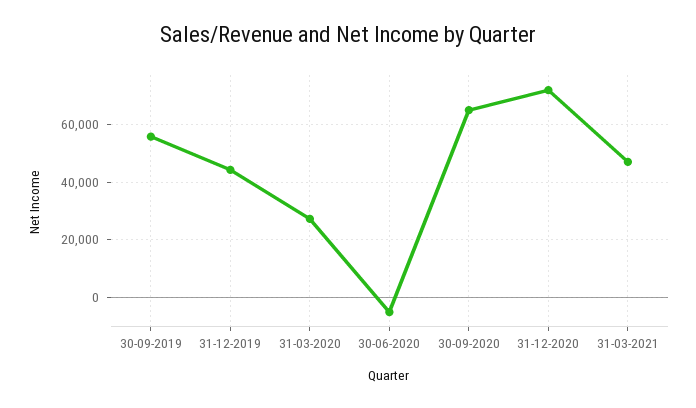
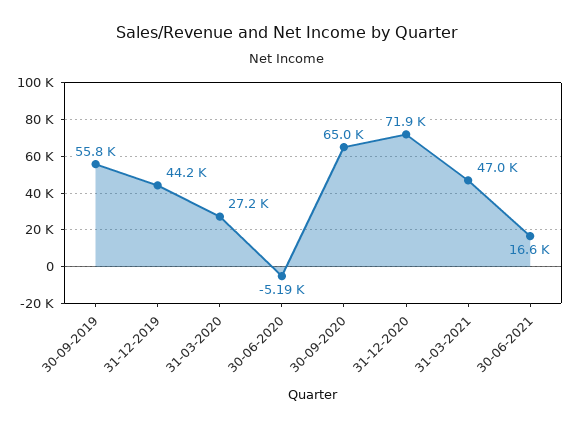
30-06-2021: none -> 16600

